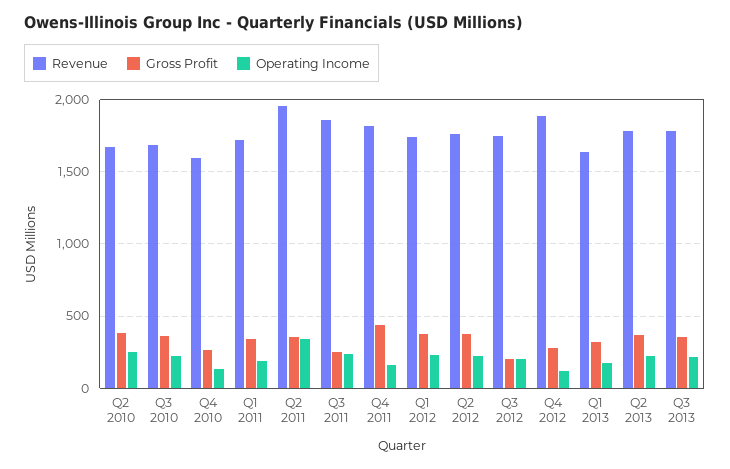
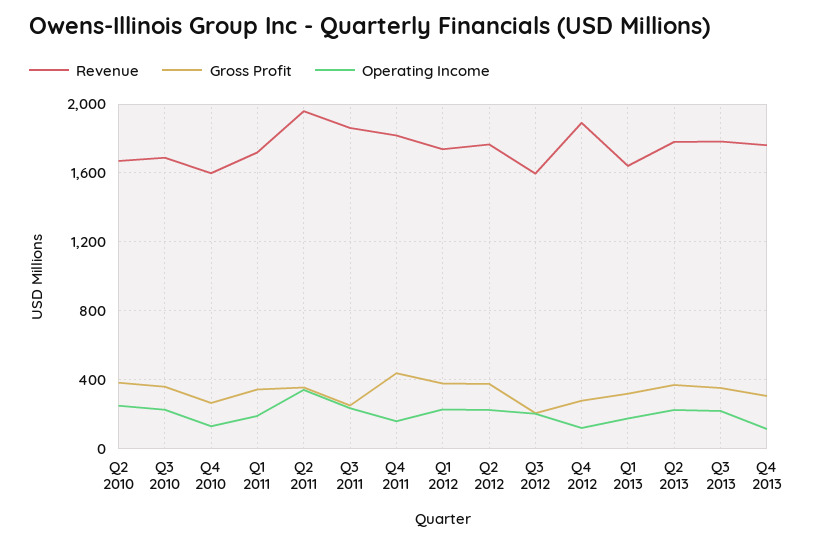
Revenue, Q3 2012: 1750 -> 1600
Revenue, Q4 2013: none -> 1750
Gross Profit, Q4 2013: none -> 300
Operating Income, Q4 2013: none -> 100

